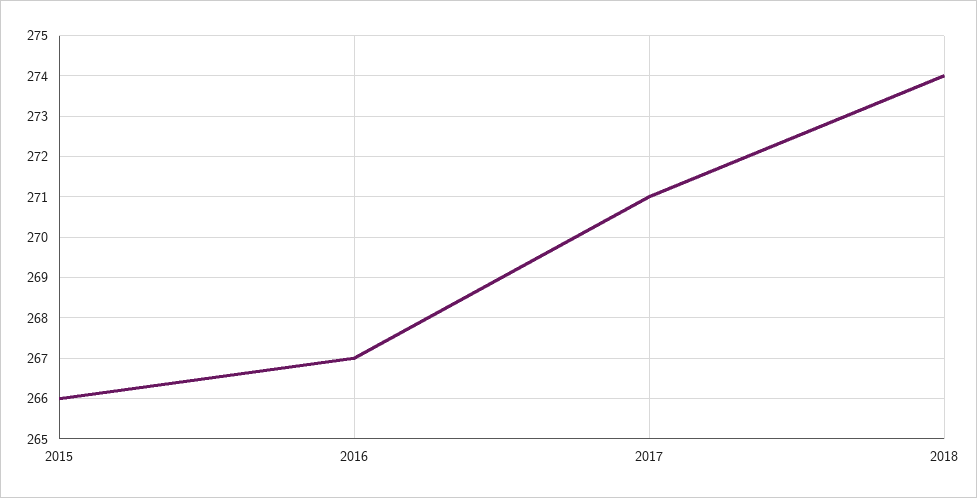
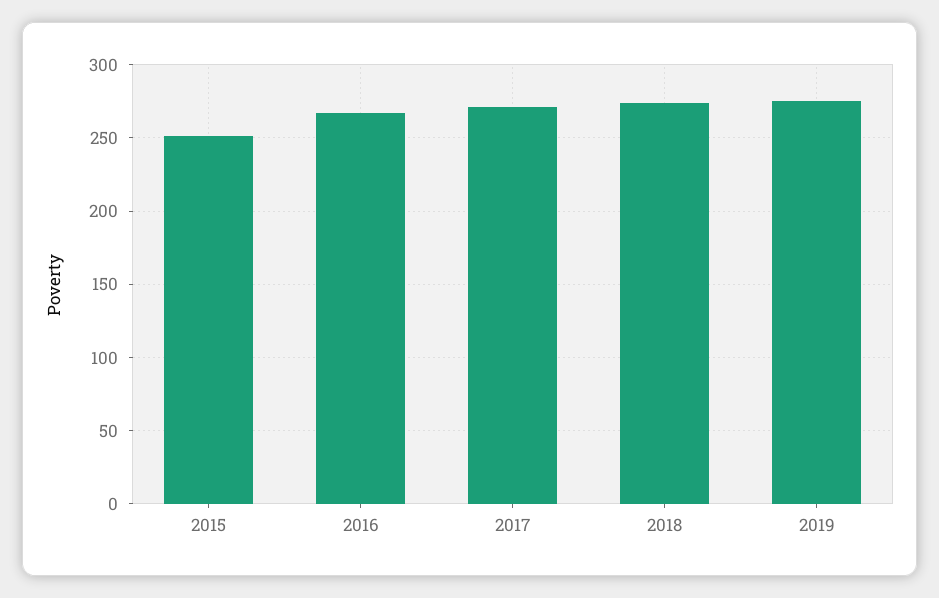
2015: 266 -> 250
2019: none -> 275

